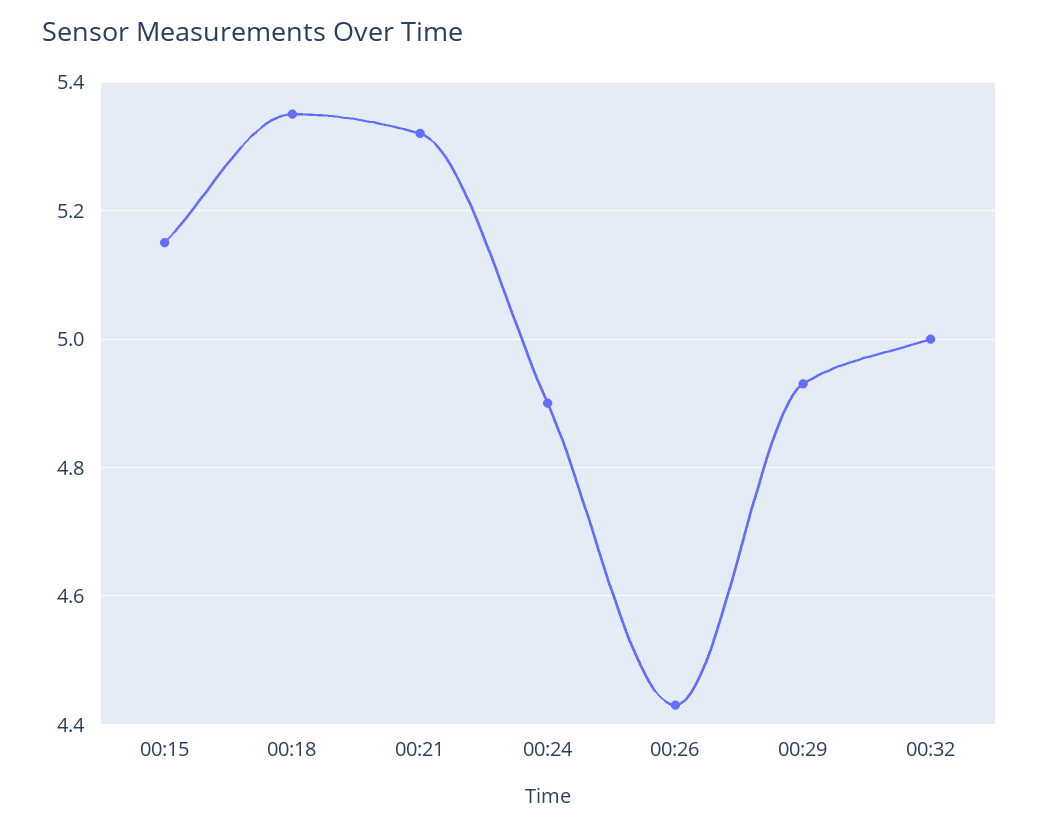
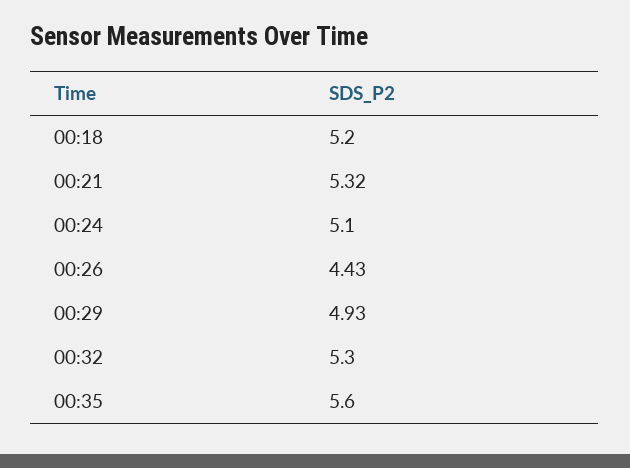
00:15: 5.15 -> none
00:18: 5.35 -> 5.2
00:24: 4.9 -> 5.1
00:32: 5 -> 5.3
00:35: none -> 5.6

